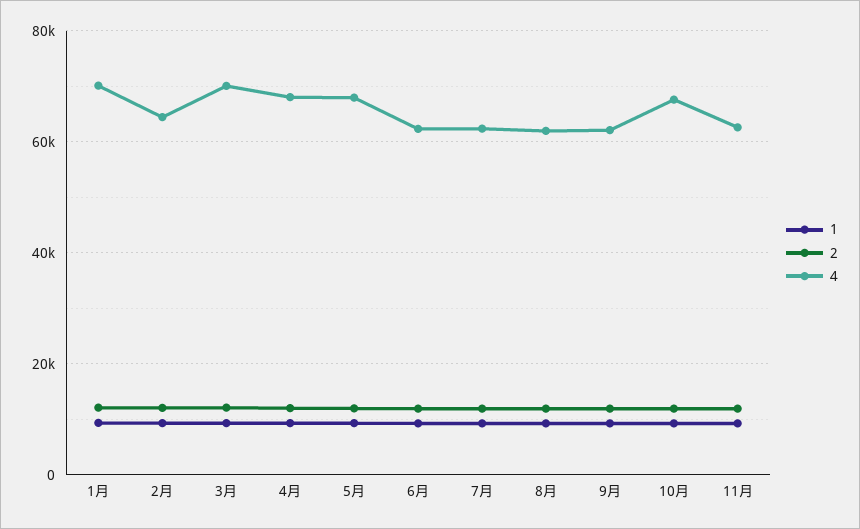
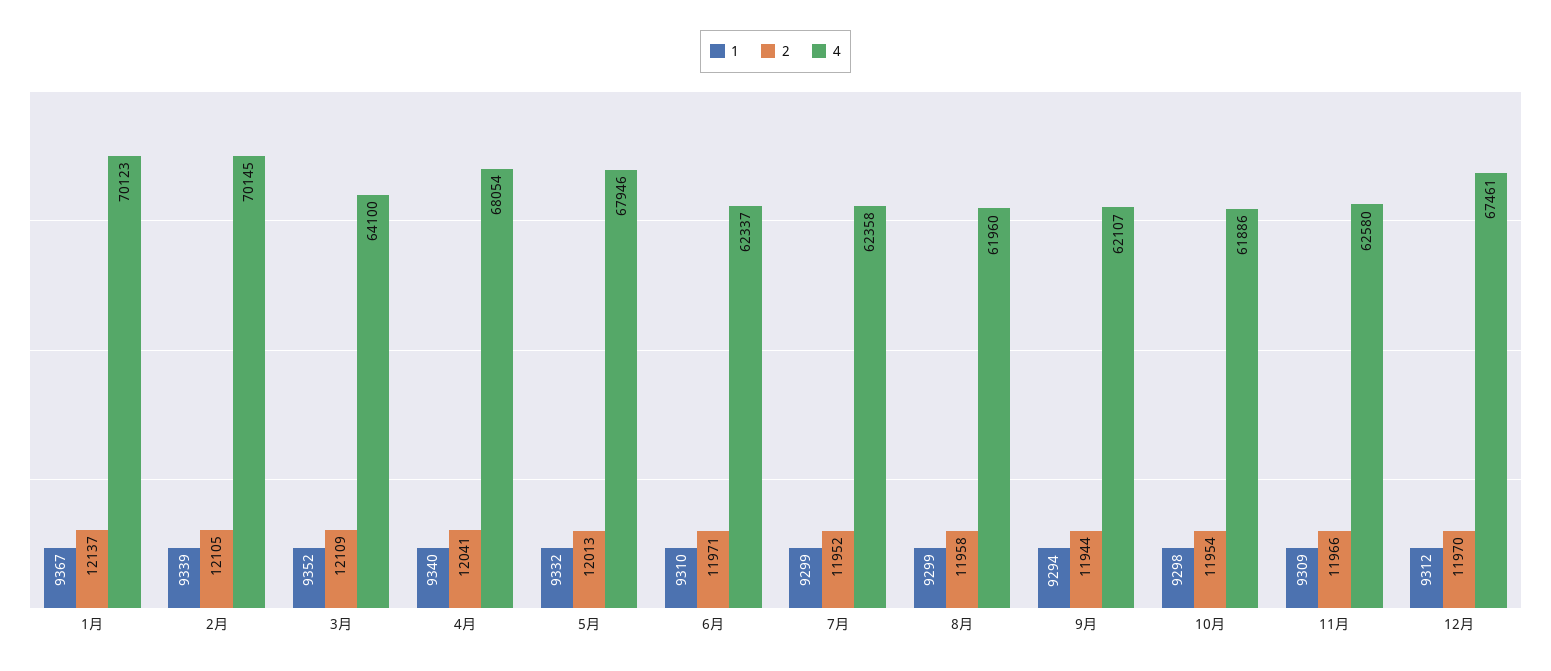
4, 2月: 64000 -> 70145
4, 3月: 70000 -> 64100
4, 10月: 68000 -> 61886
1, 12月: none -> 9312
2, 12月: none -> 11970
4, 12月: none -> 67461

